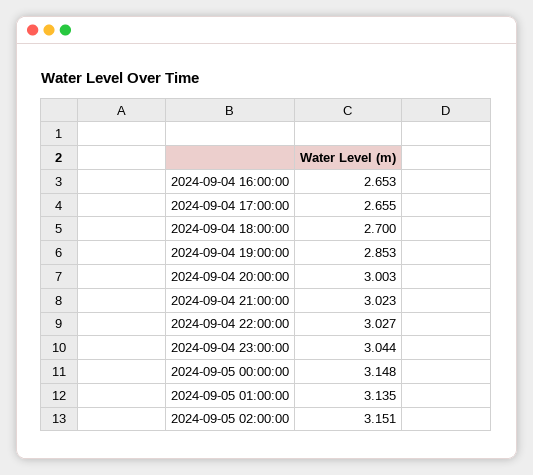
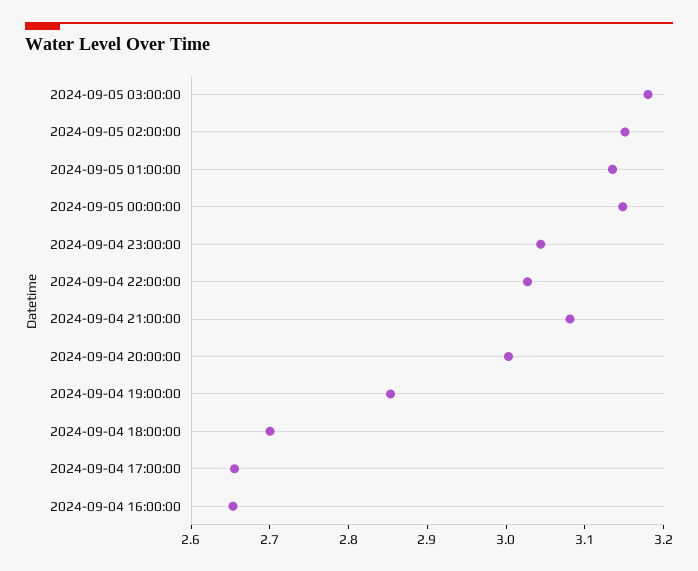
2024-09-04 21:00:00: 3.023 -> 3.08
2024-09-05 03:00:00: none -> 3.18

